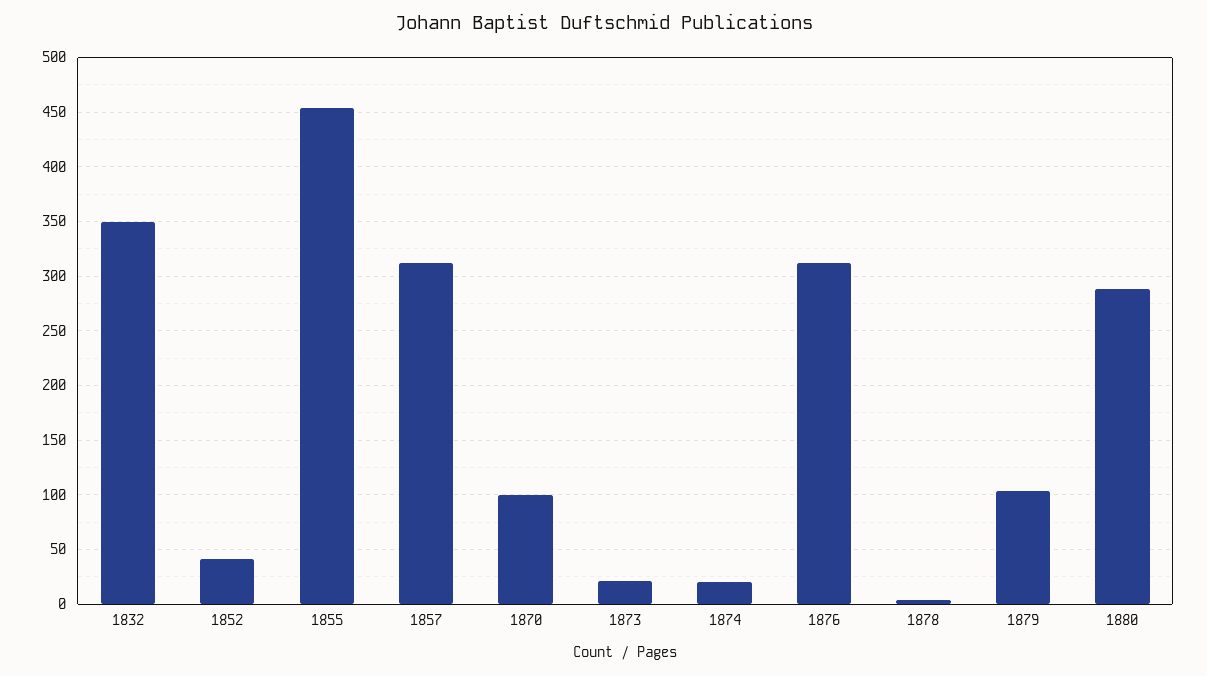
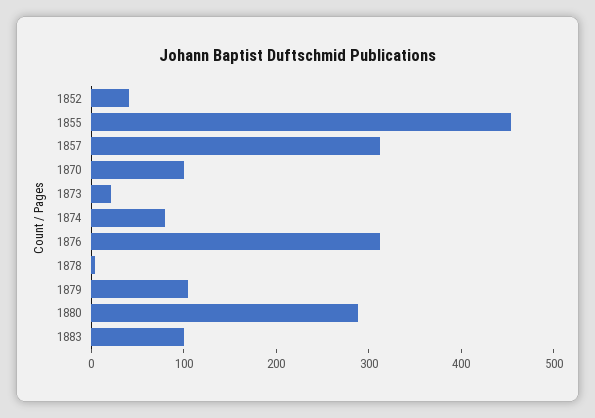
1832: 350 -> none
1874: 20 -> 80
1883: none -> 100

